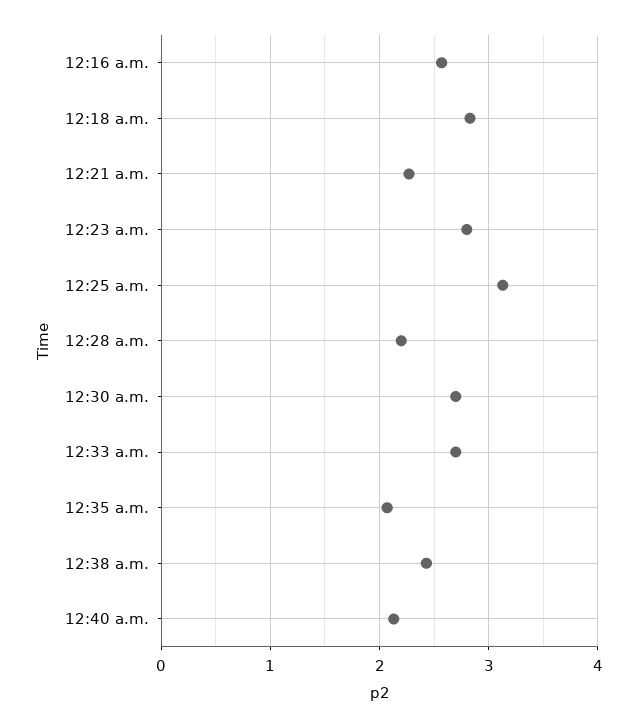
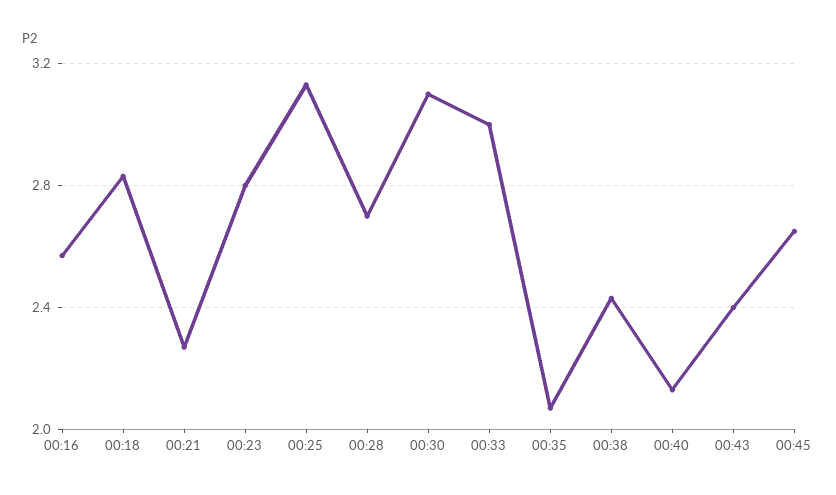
12:28 a.m.: 2.2 -> 2.7
12:30 a.m.: 2.7 -> 3.1
12:33 a.m.: 2.7 -> 3
00:43: none -> 2.4
00:45: none -> 2.65

